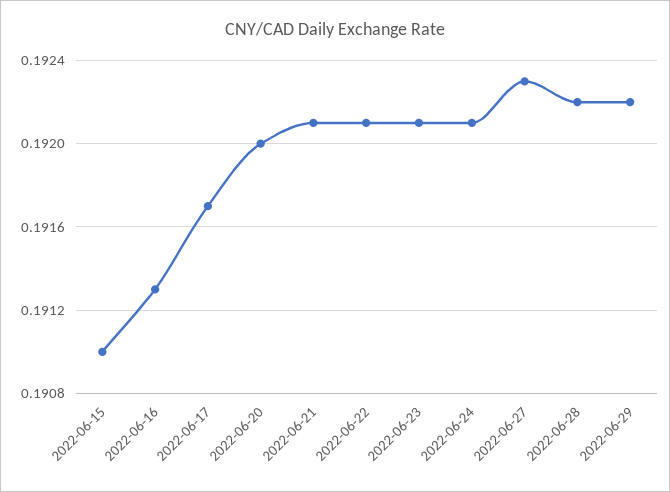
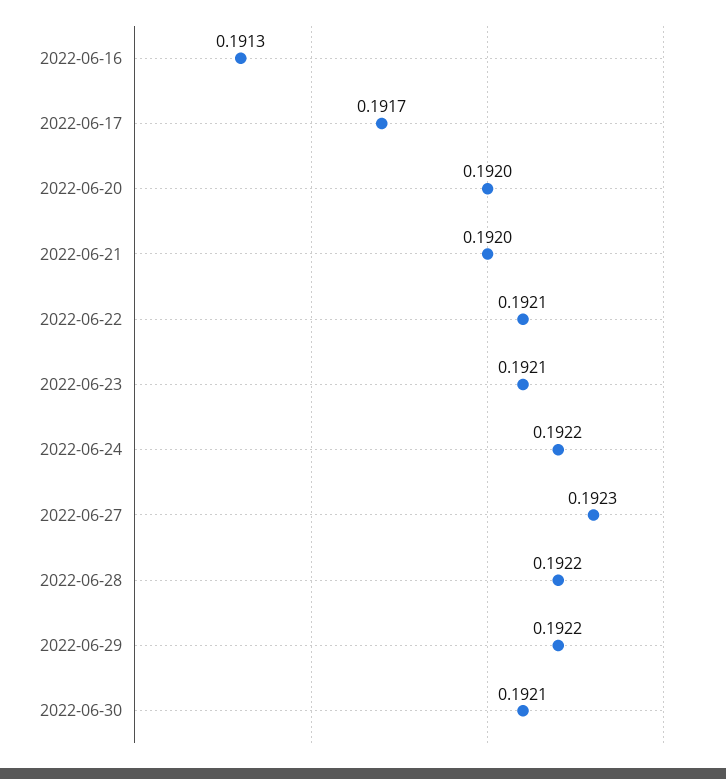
2022-06-15: 0.191 -> none
2022-06-21: 0.1921 -> 0.192
2022-06-24: 0.1921 -> 0.1922
2022-06-30: none -> 0.1921

